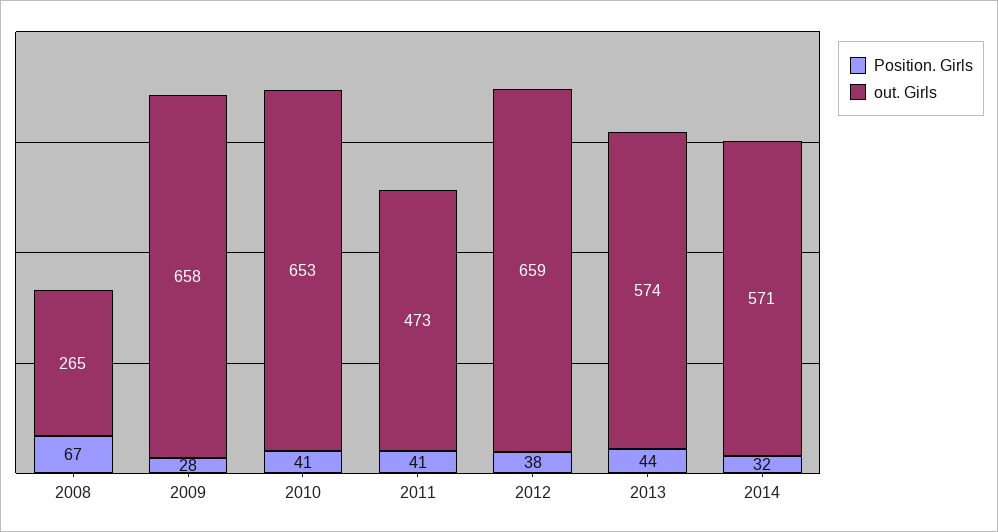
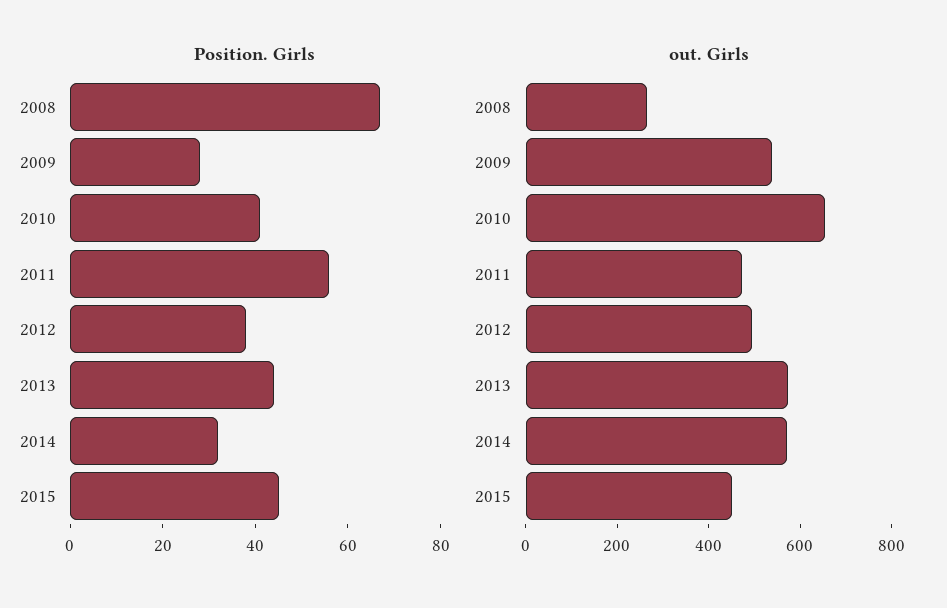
out. Girls, 2009: 658 -> 550
Position. Girls, 2011: 41 -> 55
out. Girls, 2012: 659 -> 500
Position. Girls, 2015: none -> 45
out. Girls, 2015: none -> 450

